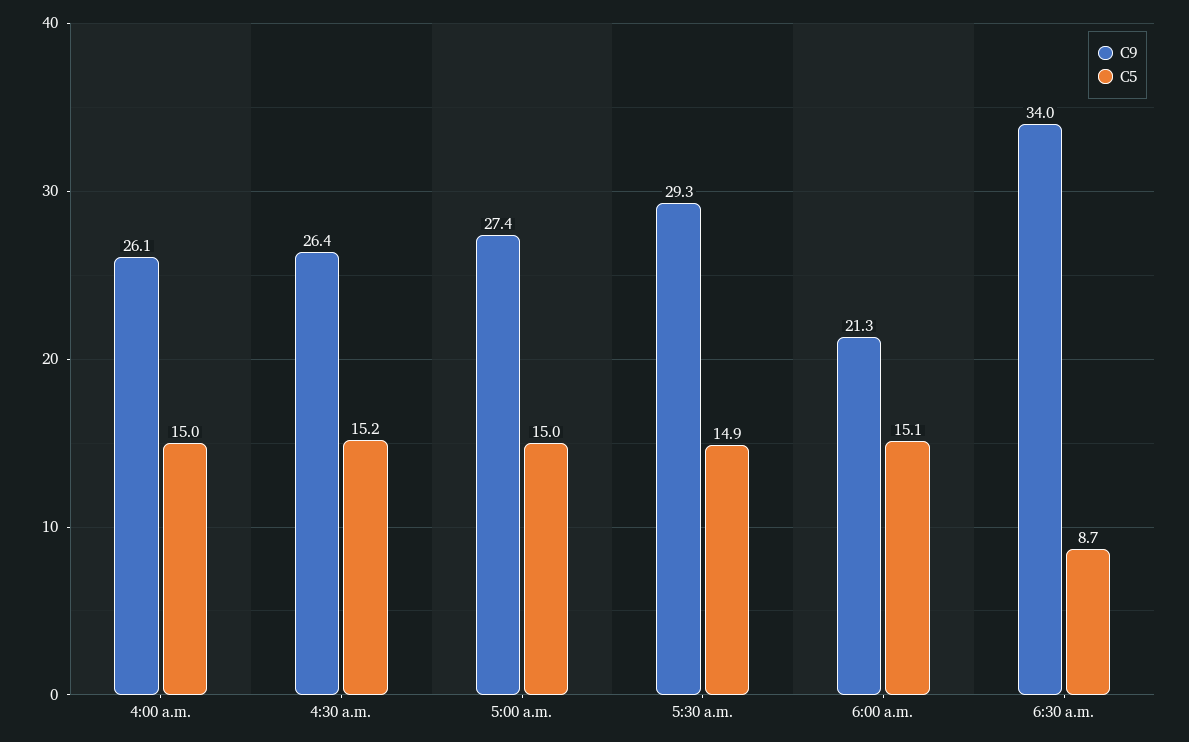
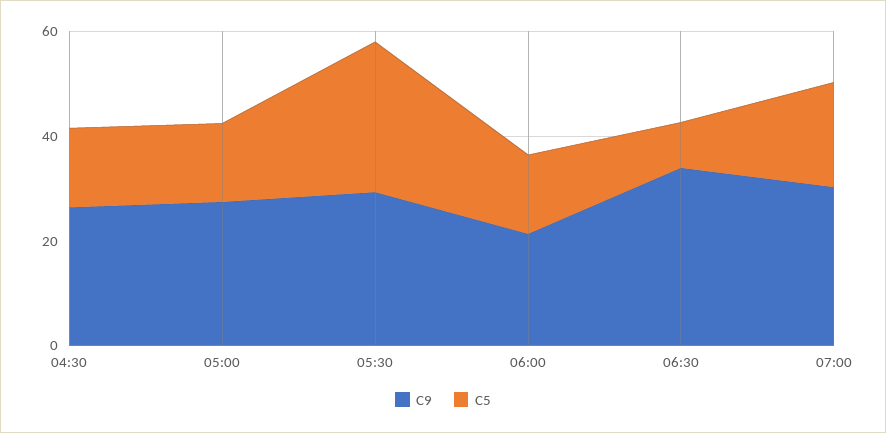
C9, 4:00 a.m.: 26.1 -> none
C5, 4:00 a.m.: 15 -> none
C5, 5:30 a.m.: 14.9 -> 30
C9, 07:00: none -> 30
C5, 07:00: none -> 20

